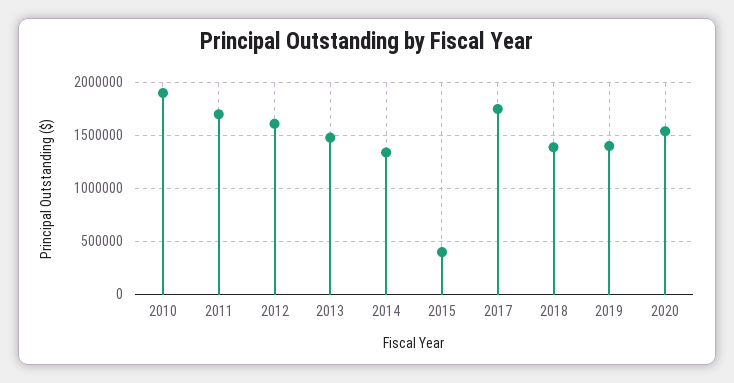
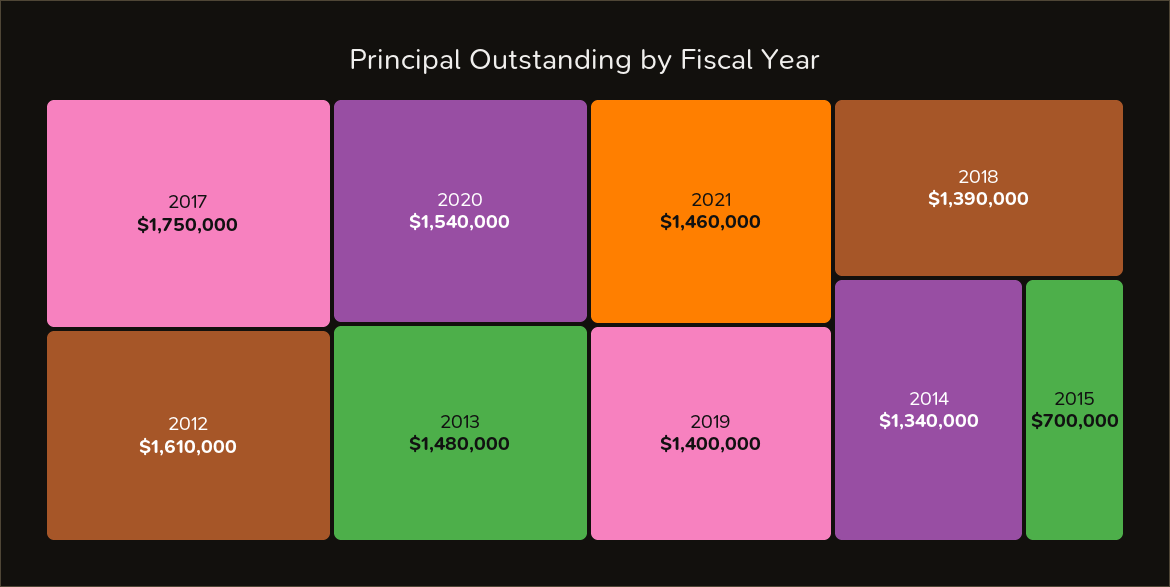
2010: 1900000 -> none
2011: 1700000 -> none
2015: 400000 -> 700000
2021: none -> 1460000

